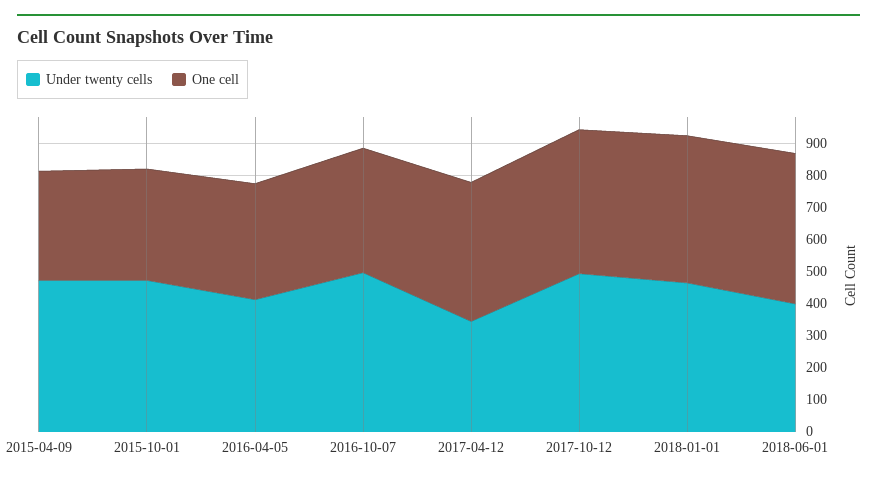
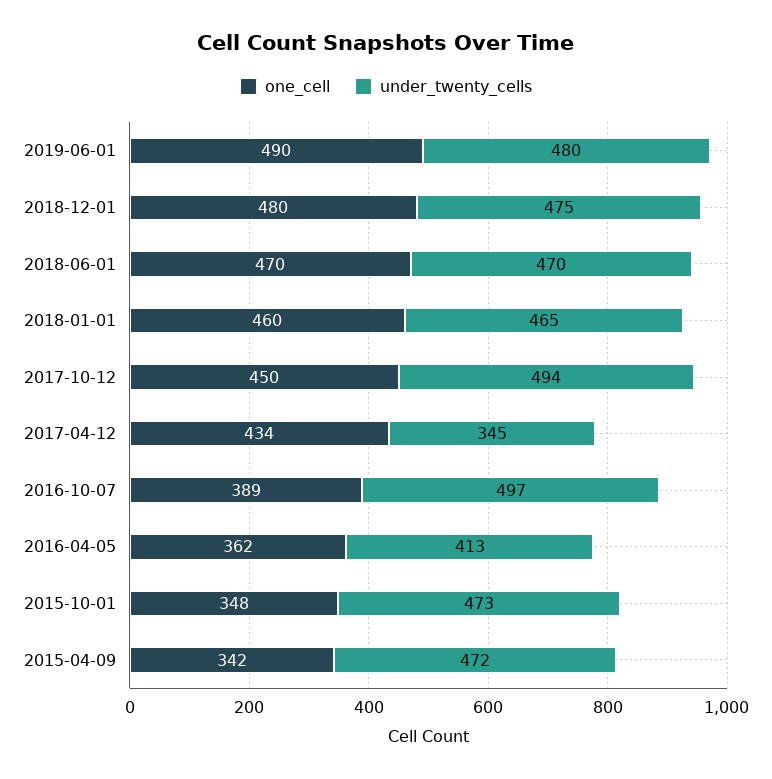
Under twenty cells, 2018-06-01: 400 -> 470
One cell, 2019-06-01: none -> 490
Under twenty cells, 2019-06-01: none -> 480
One cell, 2018-12-01: none -> 480
Under twenty cells, 2018-12-01: none -> 475

